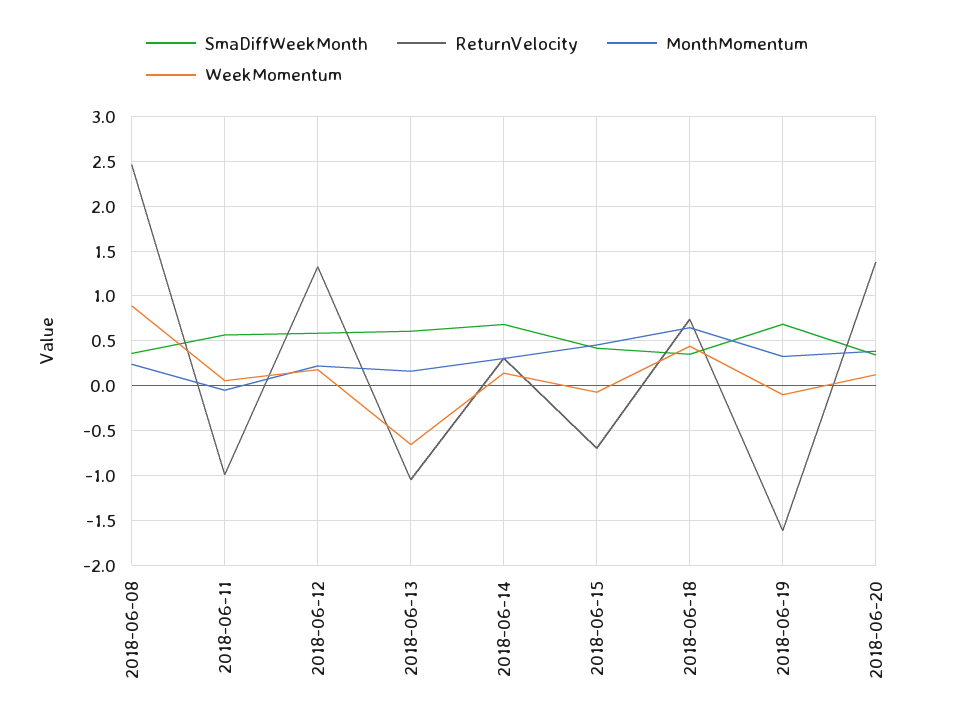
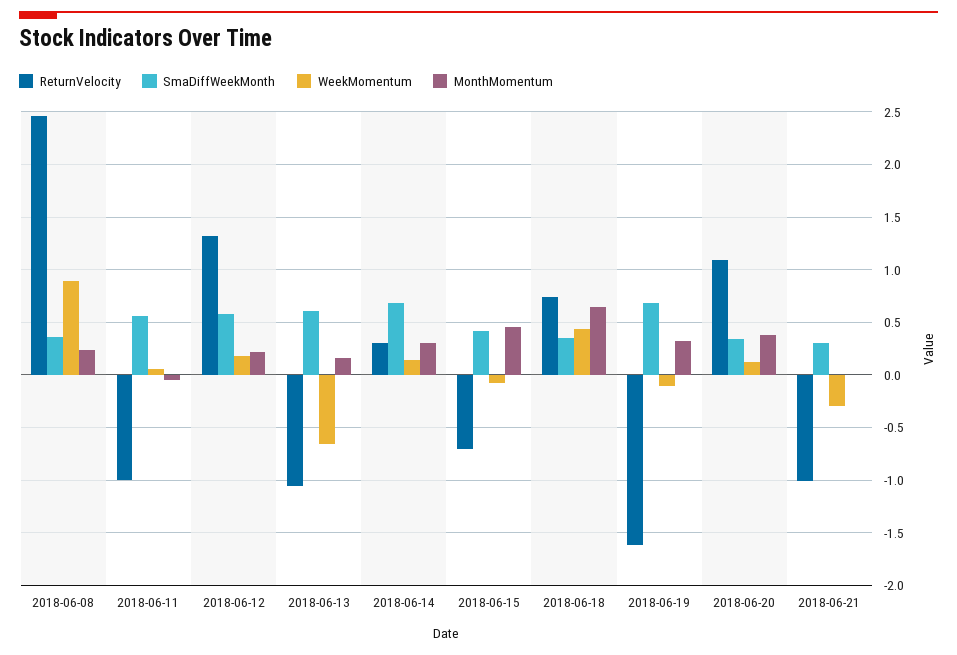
ReturnVelocity, 2018-06-20: 1.4 -> 1.1
ReturnVelocity, 2018-06-21: none -> -1
SmaDiffWeekMonth, 2018-06-21: none -> 0.3
WeekMomentum, 2018-06-21: none -> -0.3
MonthMomentum, 2018-06-21: none -> 0

